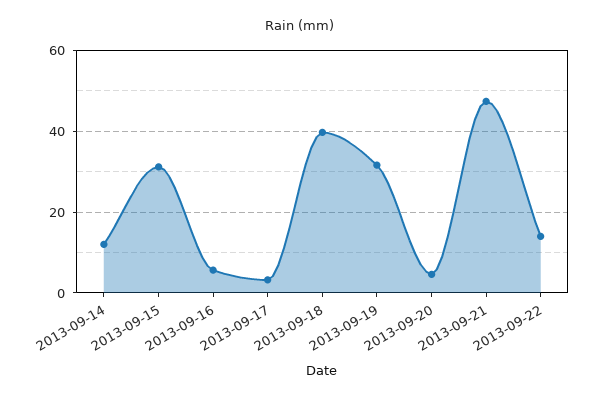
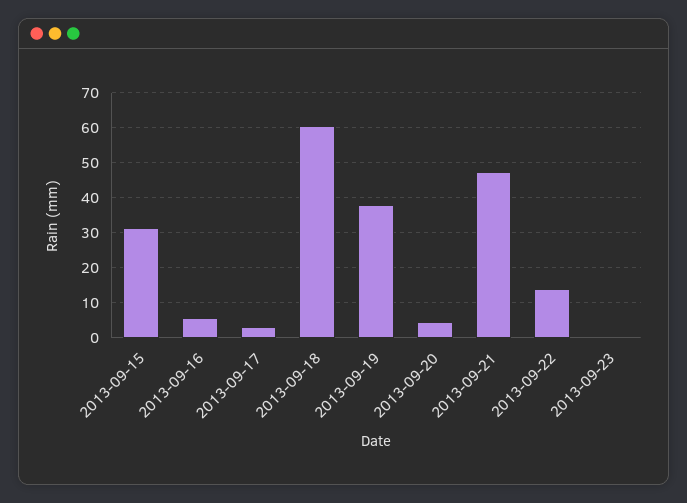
2013-09-14: 12 -> none
2013-09-18: 40 -> 60
2013-09-19: 32 -> 38
2013-09-23: none -> 0

